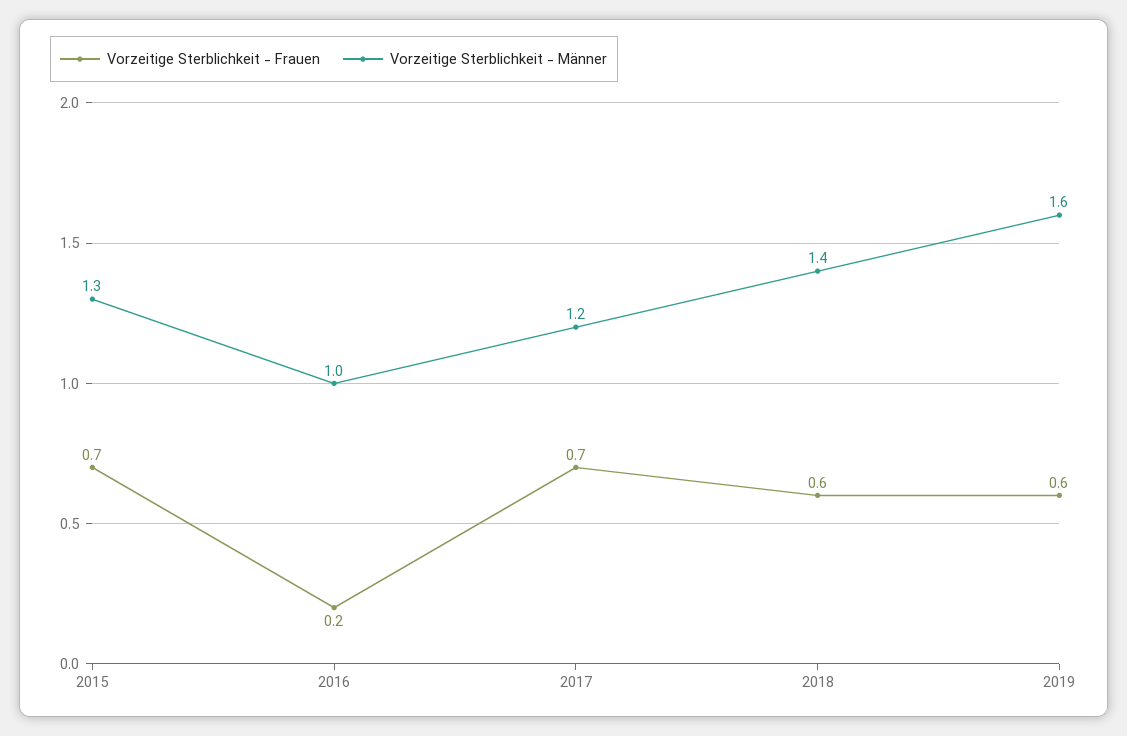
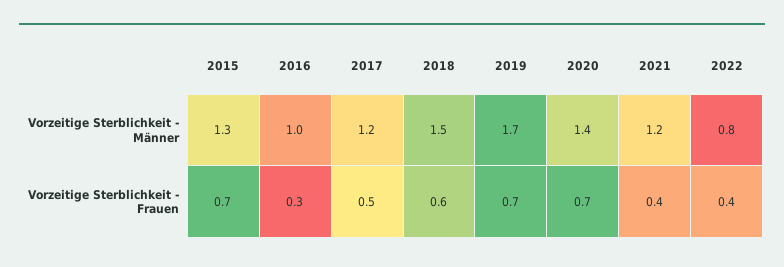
Vorzeitige Sterblichkeit - Frauen, 2016: 0.2 -> 0.3
Vorzeitige Sterblichkeit - Frauen, 2017: 0.7 -> 0.5
Vorzeitige Sterblichkeit - Männer, 2018: 1.4 -> 1.5
Vorzeitige Sterblichkeit - Frauen, 2019: 0.6 -> 0.7
Vorzeitige Sterblichkeit - Männer, 2019: 1.6 -> 1.7
Vorzeitige Sterblichkeit - Männer, 2020: none -> 1.4
Vorzeitige Sterblichkeit - Männer, 2021: none -> 1.2
Vorzeitige Sterblichkeit - Männer, 2022: none -> 0.8
Vorzeitige Sterblichkeit - Frauen, 2020: none -> 0.7
Vorzeitige Sterblichkeit - Frauen, 2021: none -> 0.4
Vorzeitige Sterblichkeit - Frauen, 2022: none -> 0.4

